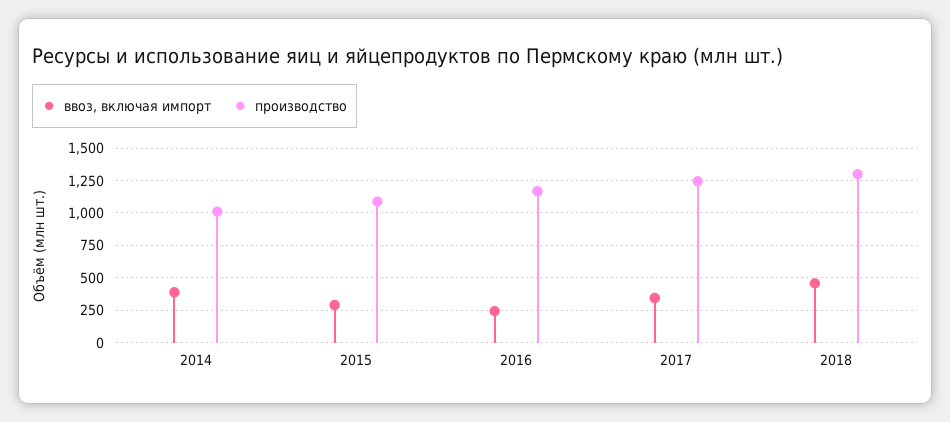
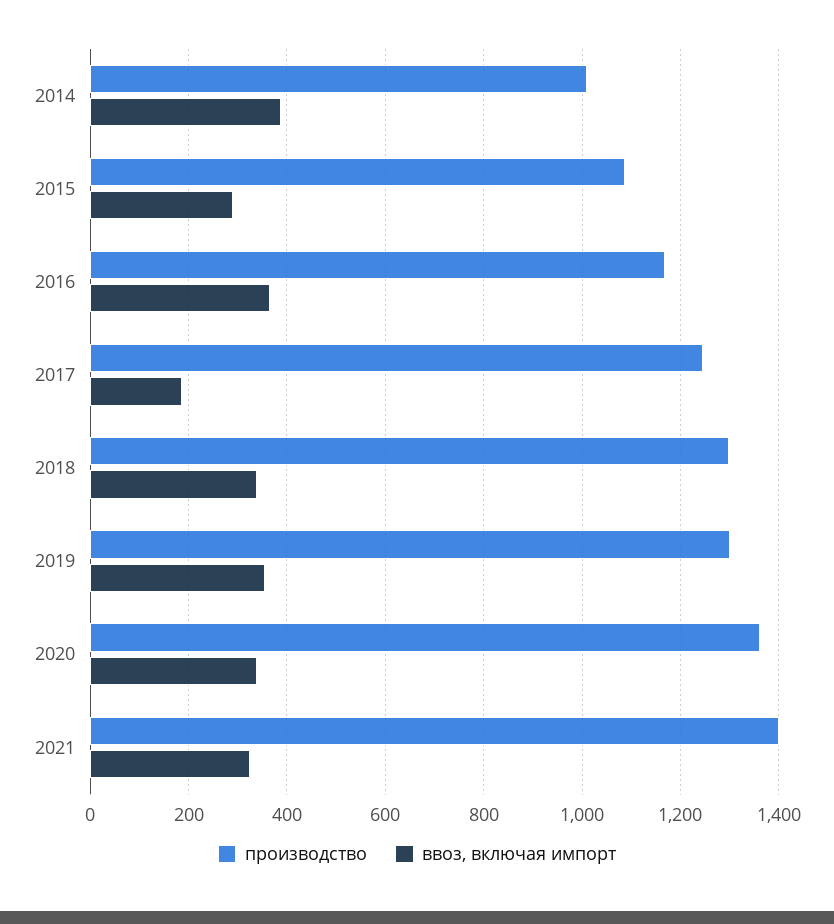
ввоз, включая импорт, 2016: 250 -> 360
ввоз, включая импорт, 2017: 350 -> 180
ввоз, включая импорт, 2018: 450 -> 340
производство, 2019: none -> 1300
ввоз, включая импорт, 2019: none -> 360
производство, 2020: none -> 1360
ввоз, включая импорт, 2020: none -> 340
производство, 2021: none -> 1400
ввоз, включая импорт, 2021: none -> 320

